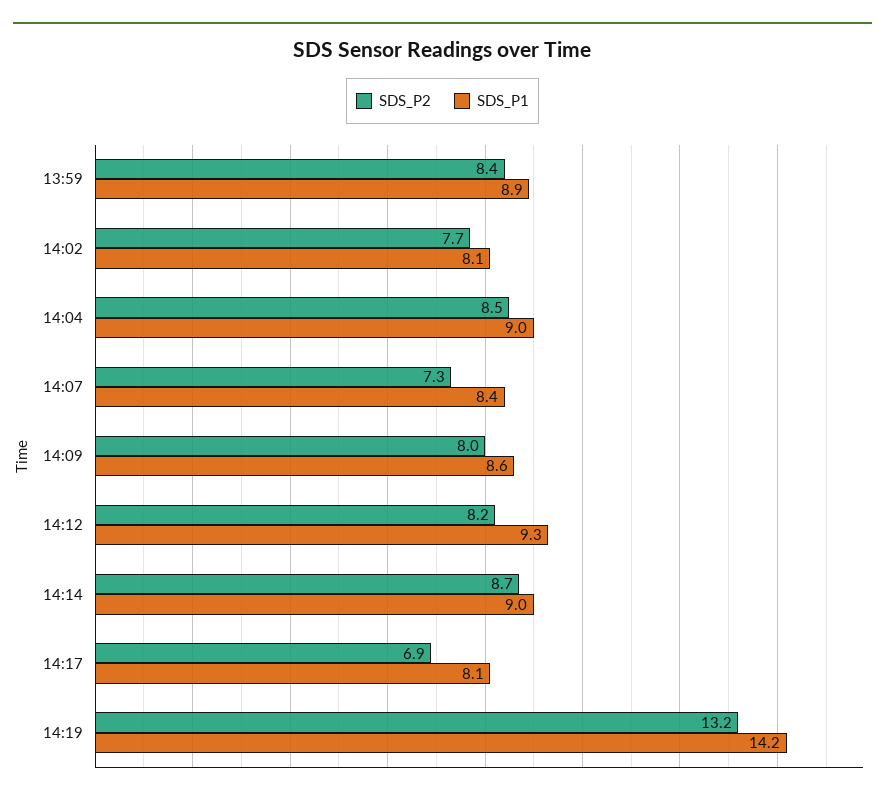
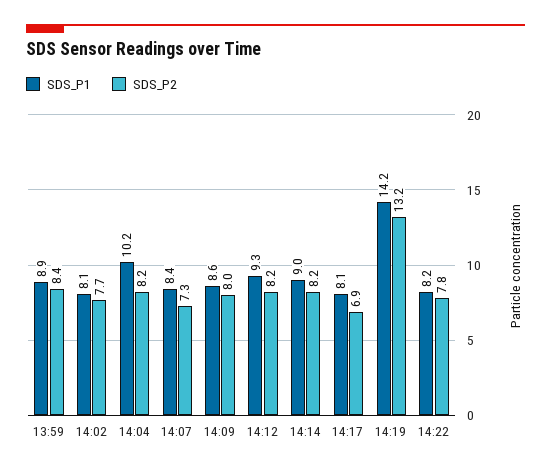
SDS_P2, 14:04: 8.5 -> 8.2
SDS_P1, 14:04: 9 -> 10.2
SDS_P2, 14:14: 8.7 -> 8.2
SDS_P1, 14:22: none -> 8.2
SDS_P2, 14:22: none -> 7.8

